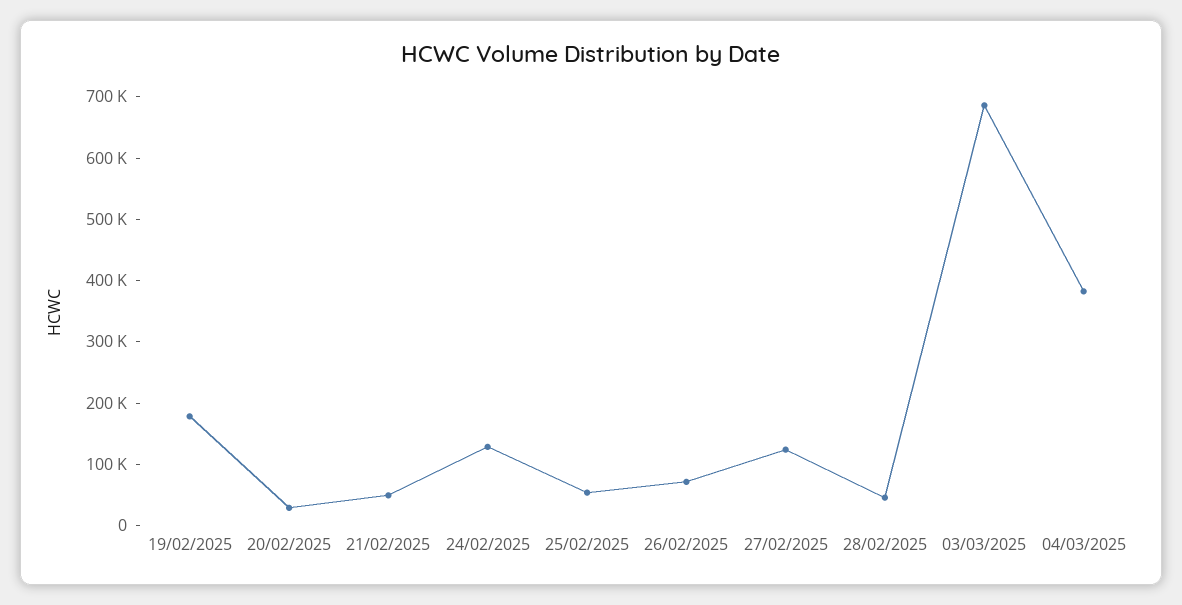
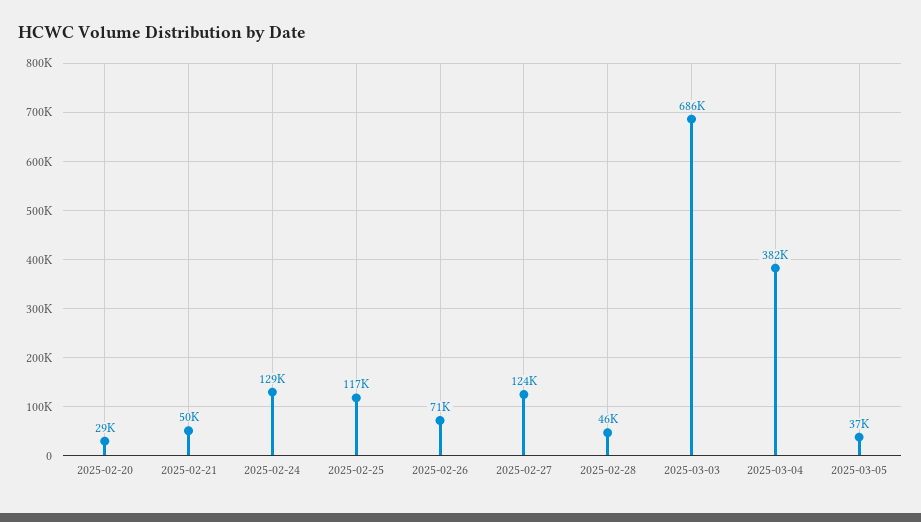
19/02/2025: 180000 -> none
25/02/2025: 60000 -> 117000
2025-03-05: none -> 37000

